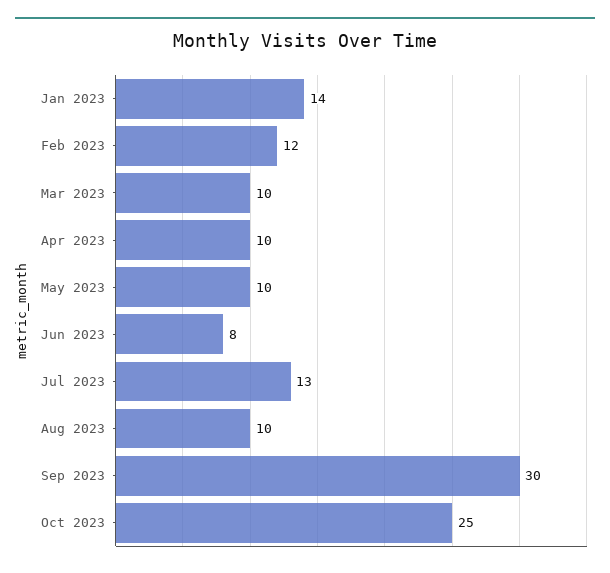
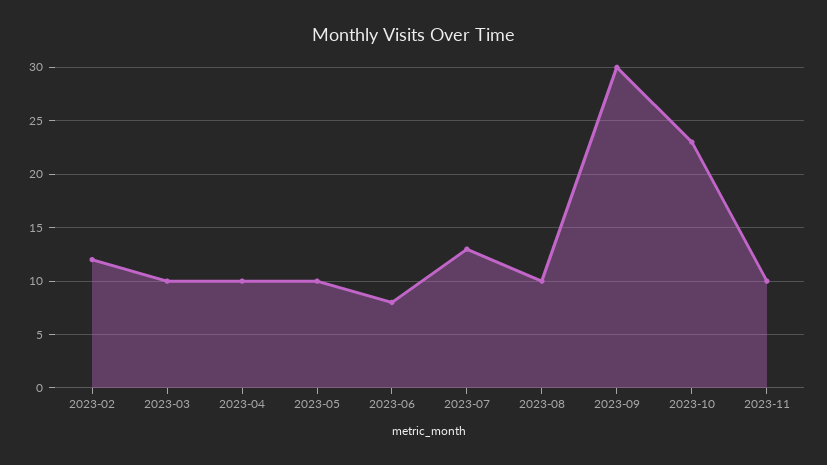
Jan 2023: 14 -> none
Oct 2023: 25 -> 23
2023-11: none -> 10

